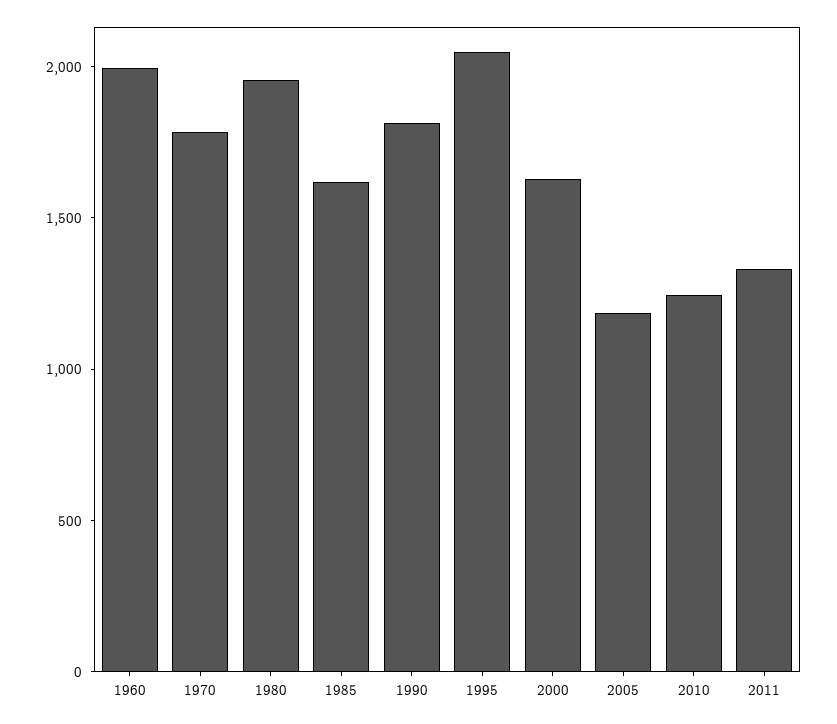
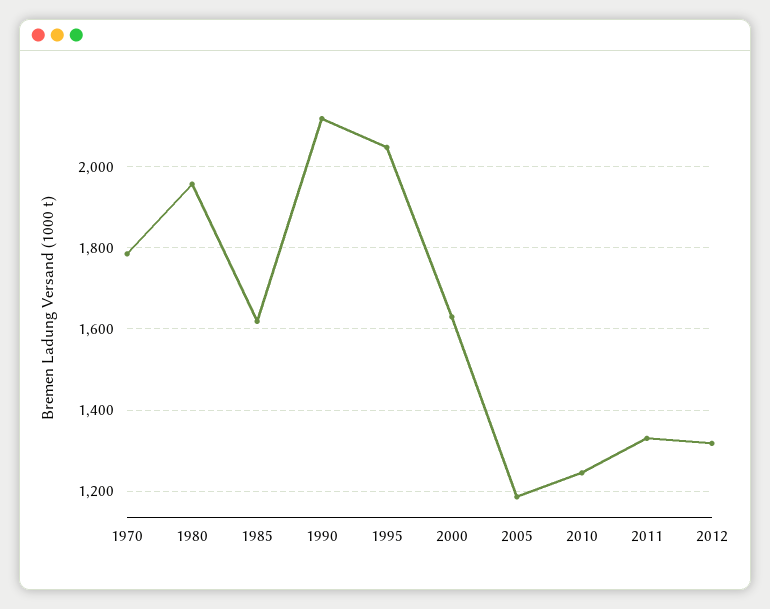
1960: 2000 -> none
1990: 1800 -> 2120
2012: none -> 1320

